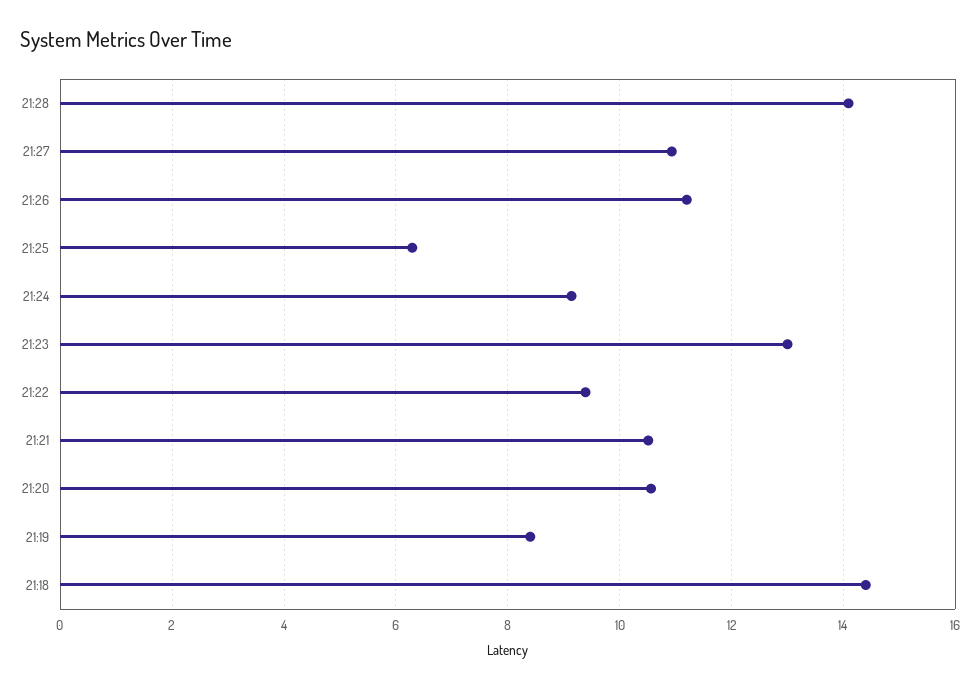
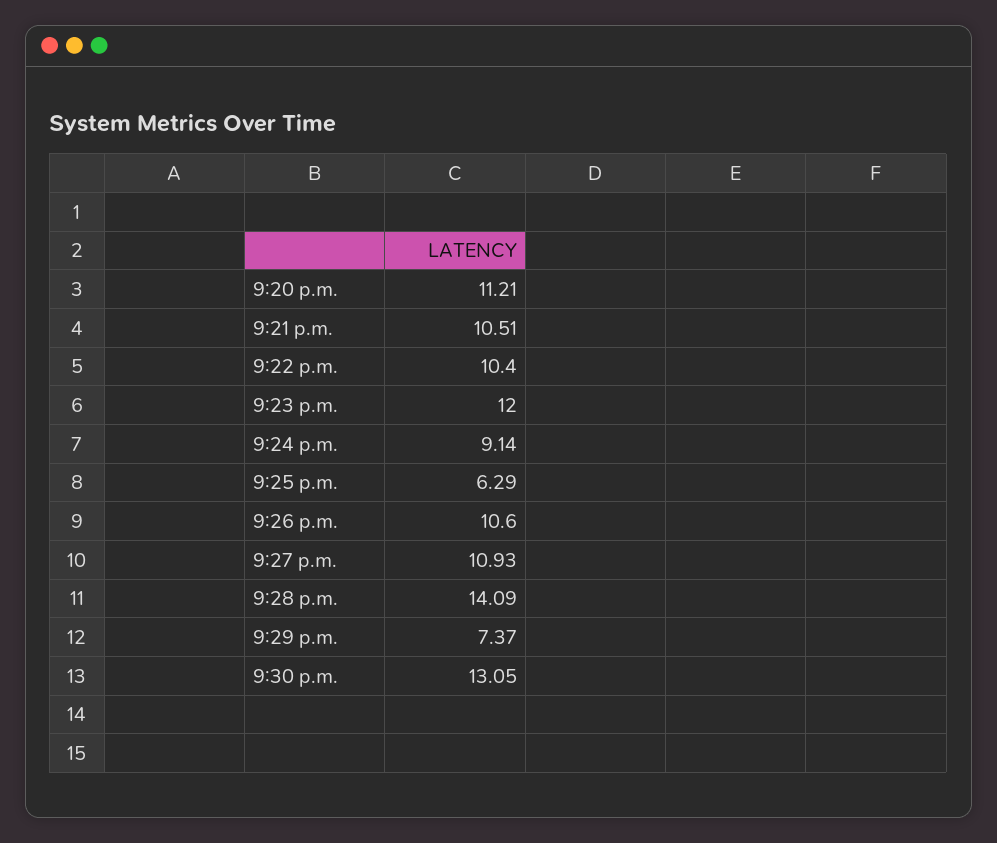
21:26: 11.2 -> 10.6
21:23: 13 -> 12
21:22: 9.4 -> 10.4
21:20: 10.6 -> 11.21
21:19: 8.4 -> none
21:18: 14.4 -> none
9:29 p.m.: none -> 7.37
9:30 p.m.: none -> 13.05

